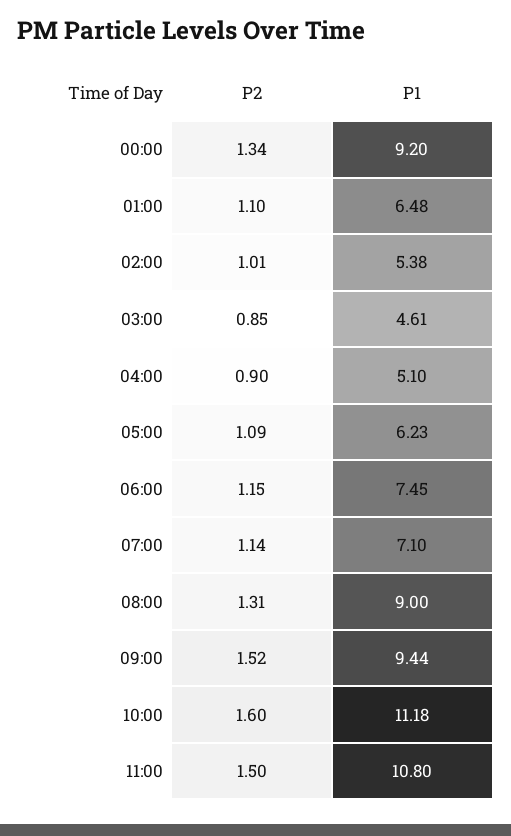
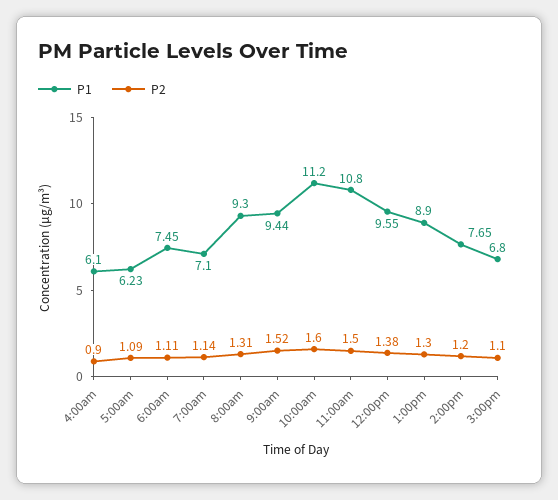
P2, 00:00: 1.34 -> none
P1, 00:00: 9.2 -> none
P2, 01:00: 1.1 -> none
P1, 01:00: 6.48 -> none
P2, 02:00: 1.01 -> none
P1, 02:00: 5.38 -> none
P2, 03:00: 0.85 -> none
P1, 03:00: 4.61 -> none
P1, 04:00: 5.1 -> 6.1
P2, 06:00: 1.15 -> 1.11
P1, 08:00: 9 -> 9.3
P1, 10:00: 11.18 -> 11.2
P1, 12:00pm: none -> 9.55
P2, 12:00pm: none -> 1.38
P1, 1:00pm: none -> 8.9
P2, 1:00pm: none -> 1.3
P1, 2:00pm: none -> 7.65
P2, 2:00pm: none -> 1.2
P1, 3:00pm: none -> 6.8
P2, 3:00pm: none -> 1.1

